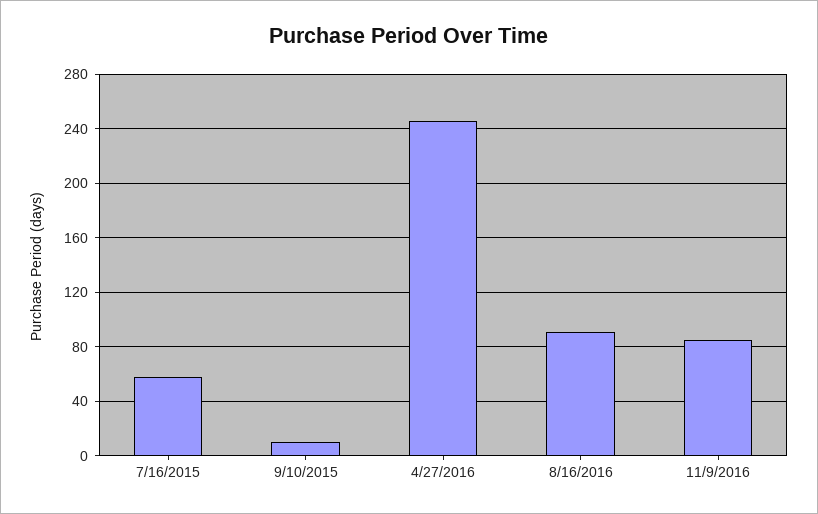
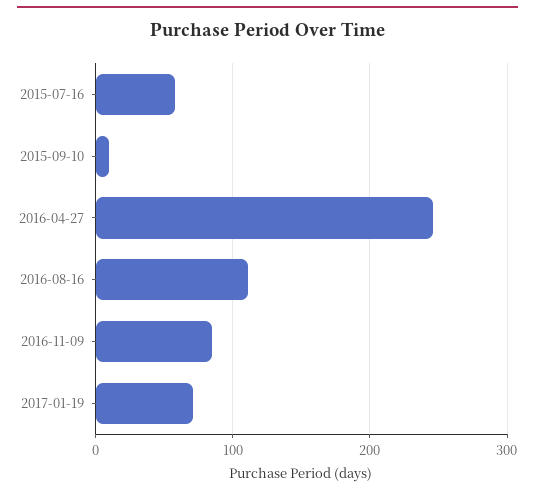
8/16/2016: 90 -> 110
2017-01-19: none -> 70

